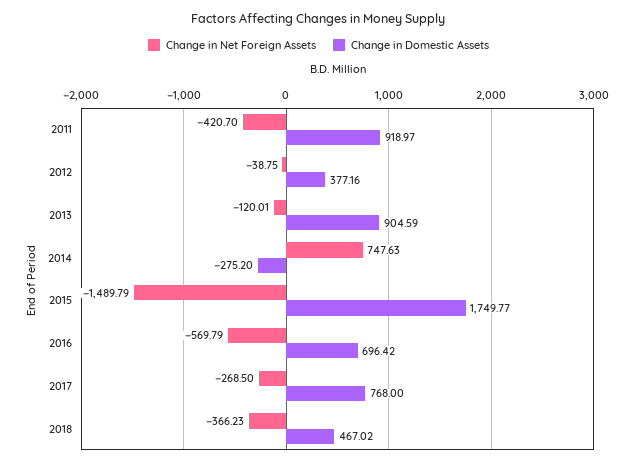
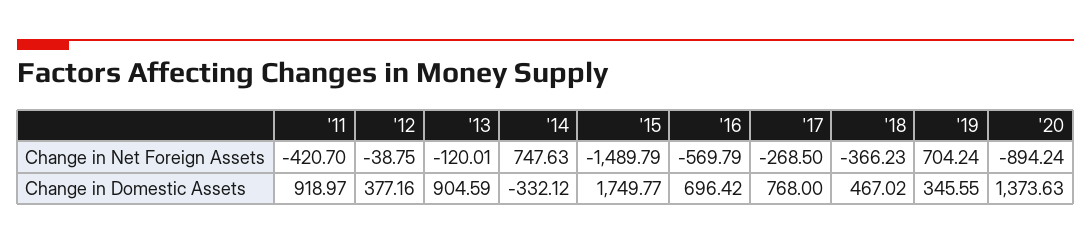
Change in Domestic Assets, 2014: -275.2 -> -332.12
Change in Net Foreign Assets, '19: none -> 704.24
Change in Net Foreign Assets, '20: none -> -894.24
Change in Domestic Assets, '19: none -> 345.55
Change in Domestic Assets, '20: none -> 1373.63

